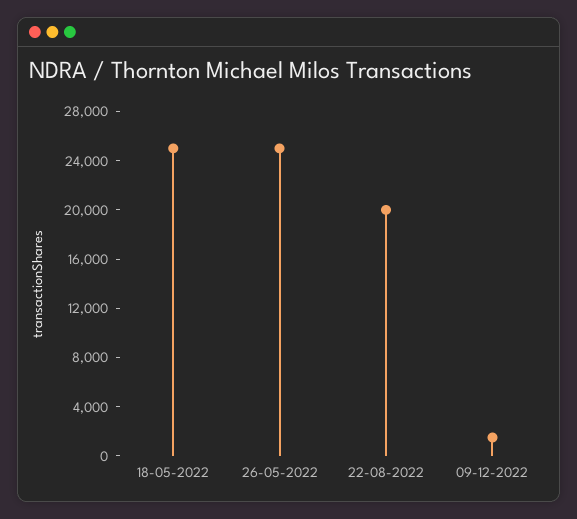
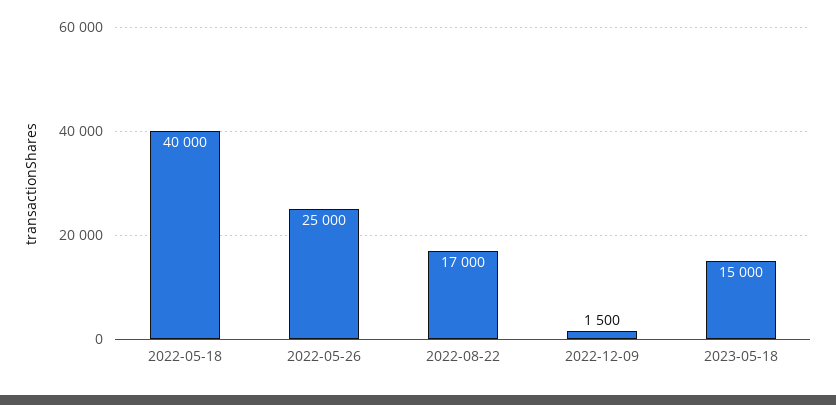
18-05-2022: 25000 -> 40000
22-08-2022: 20000 -> 17000
2023-05-18: none -> 15000

